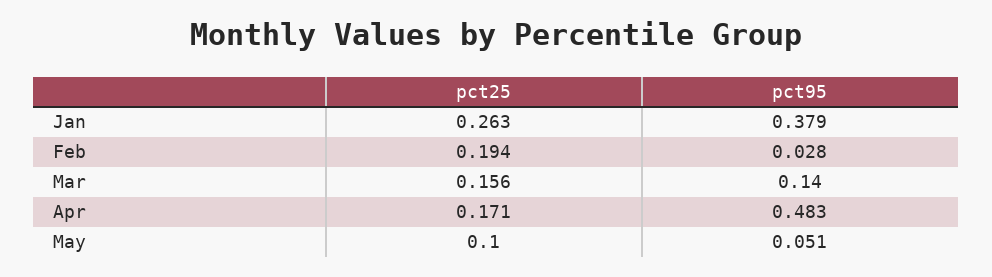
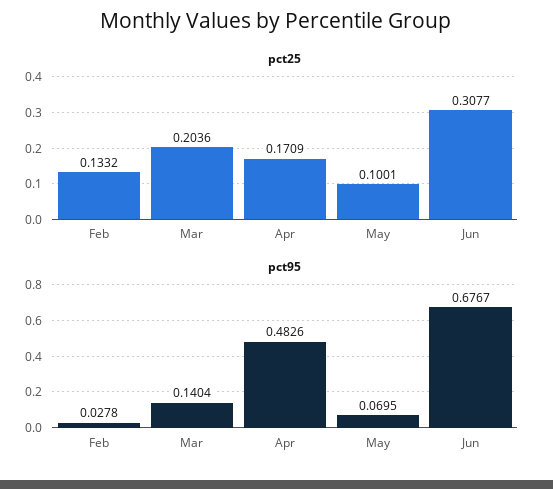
pct25, Jan: 0.263 -> none
pct95, Jan: 0.379 -> none
pct25, Feb: 0.194 -> 0.1332
pct25, Mar: 0.156 -> 0.2036
pct95, May: 0.051 -> 0.0695
pct25, Jun: none -> 0.3077
pct95, Jun: none -> 0.6767

